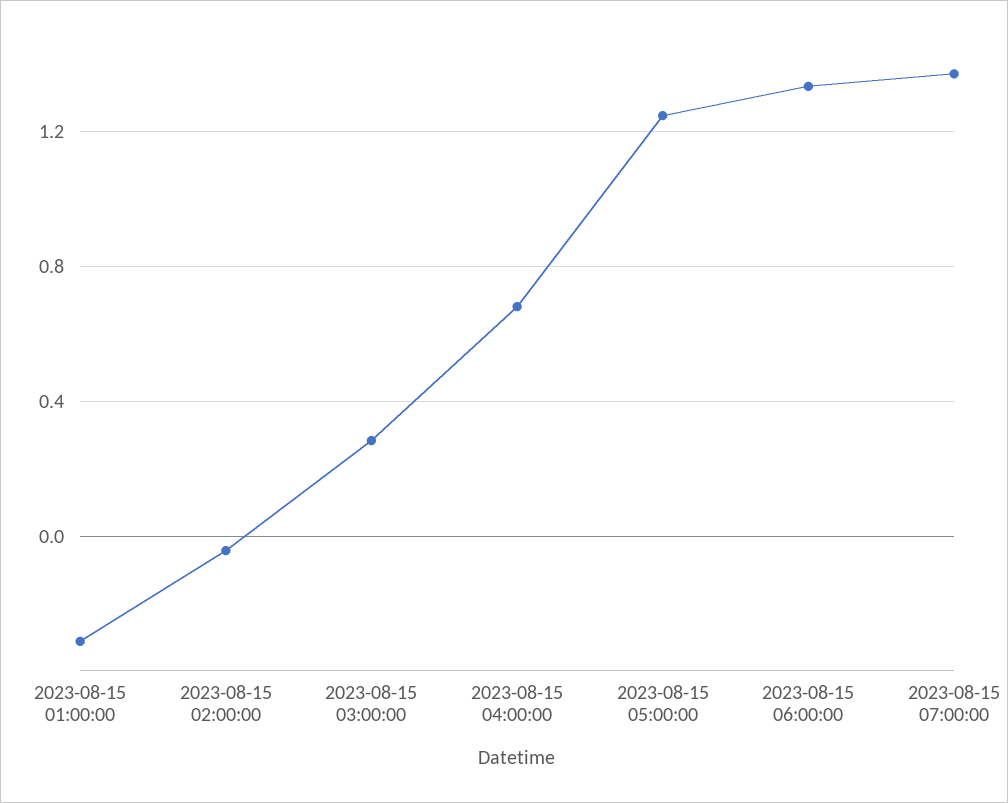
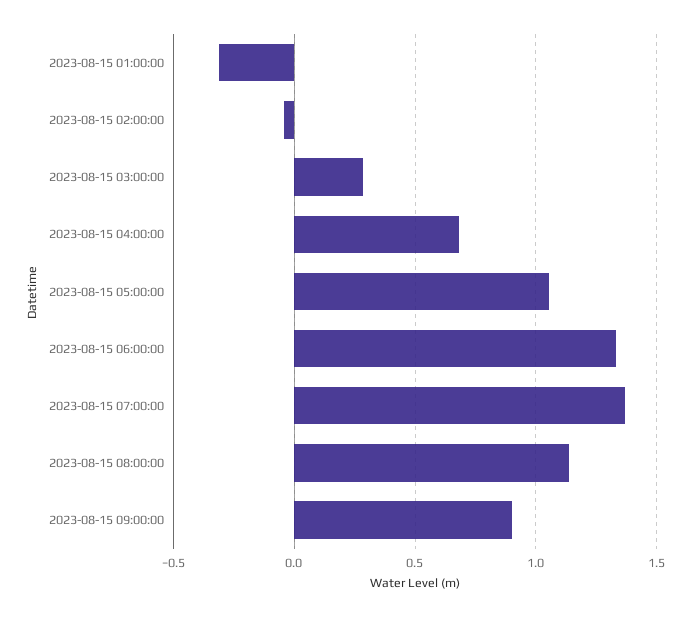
2023-08-15 05:00:00: 1.25 -> 1.05
2023-08-15 08:00:00: none -> 1.15
2023-08-15 09:00:00: none -> 0.9

